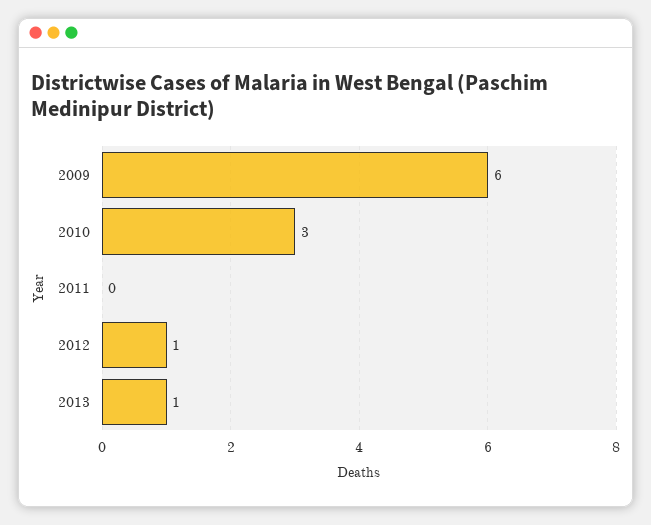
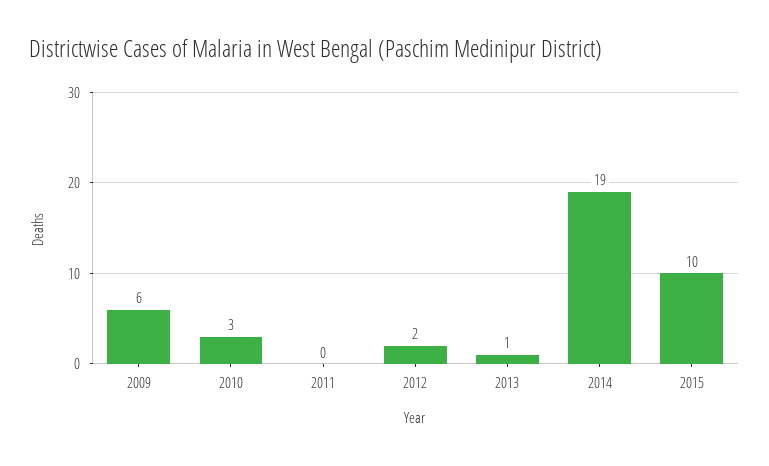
2012: 1 -> 2
2014: none -> 19
2015: none -> 10

